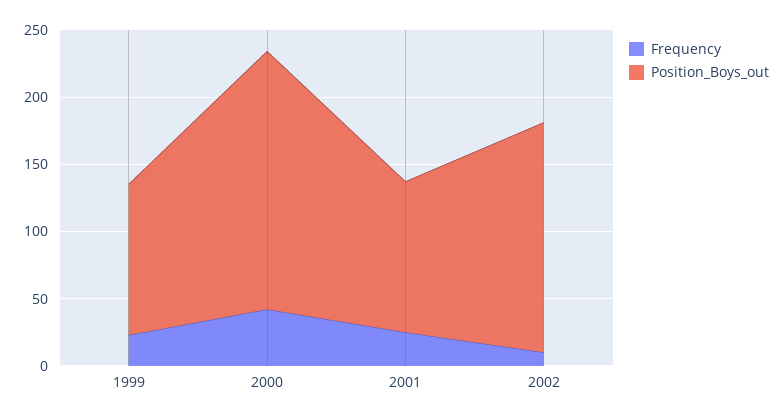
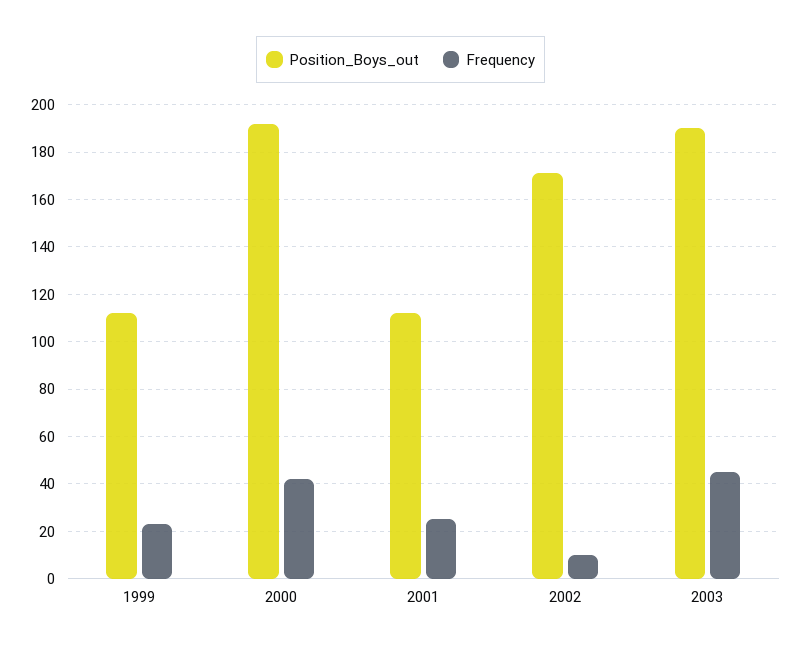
Position_Boys_out, 2003: none -> 190
Frequency, 2003: none -> 45

